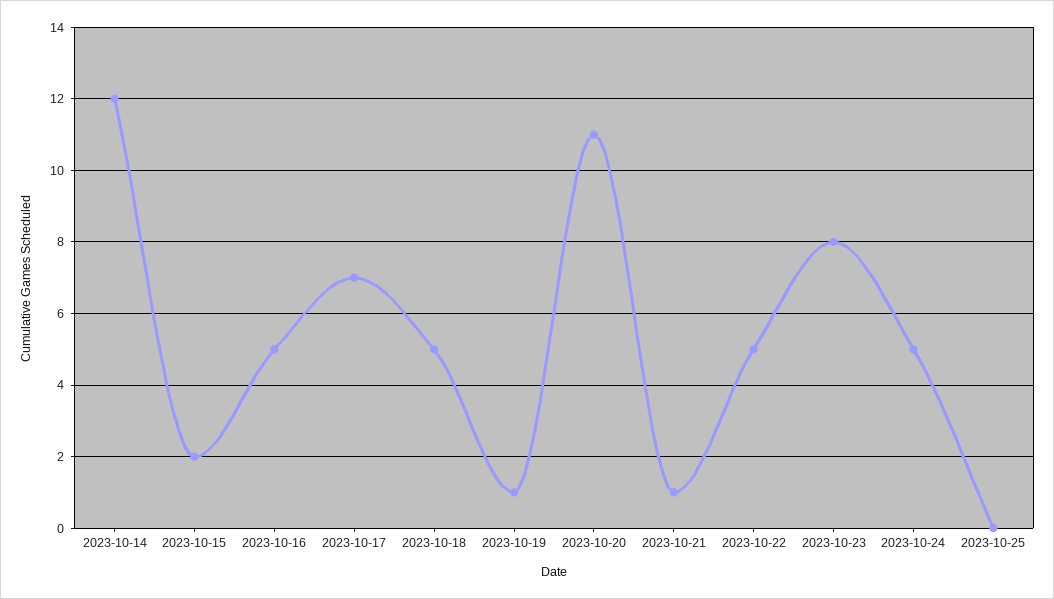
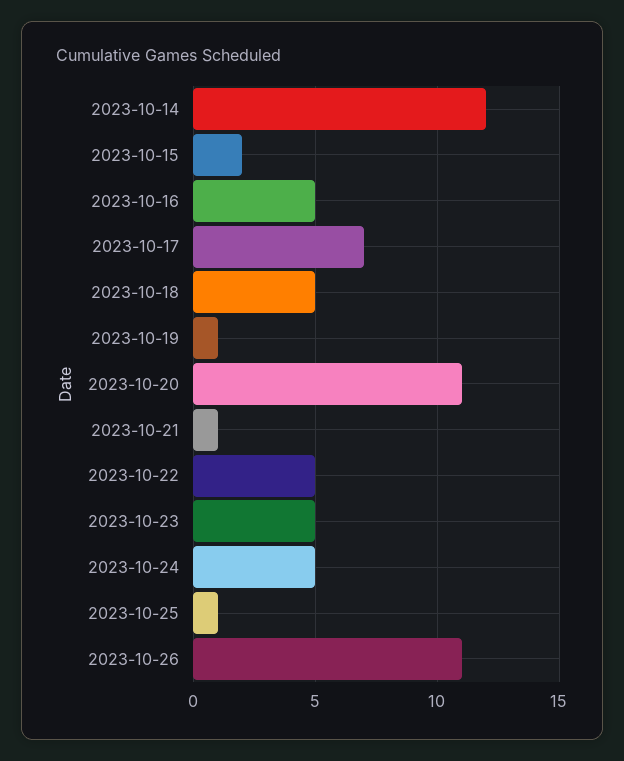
2023-10-23: 8 -> 5
2023-10-25: 0 -> 1
2023-10-26: none -> 11

